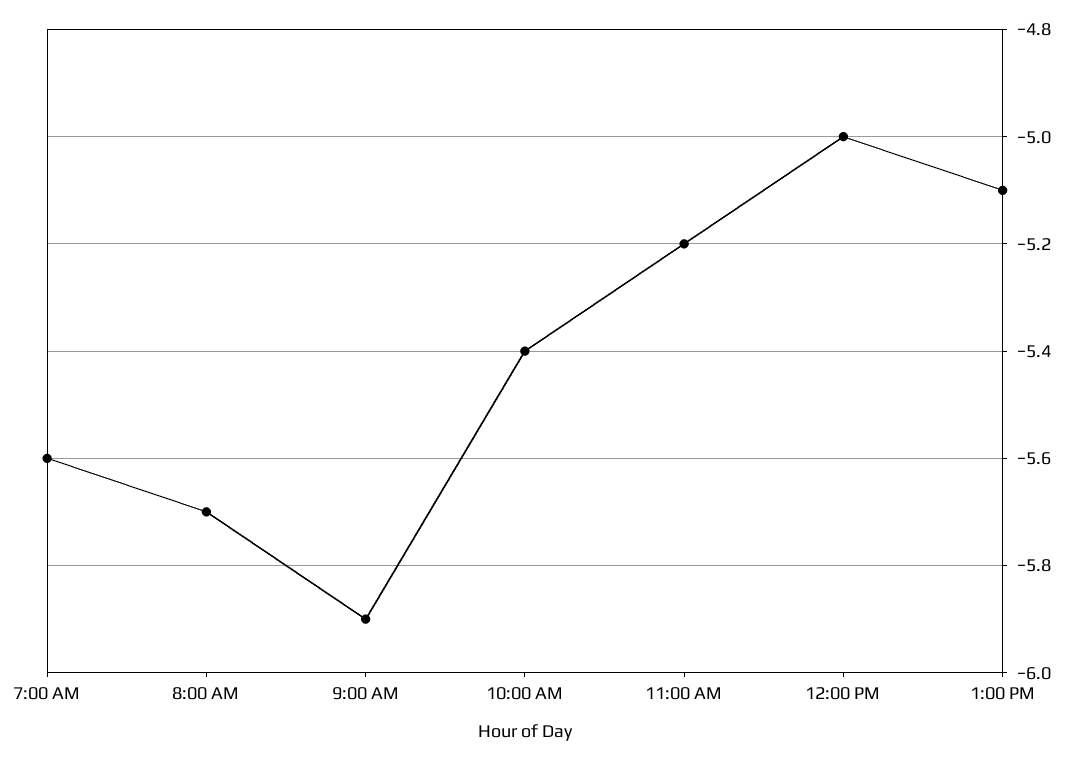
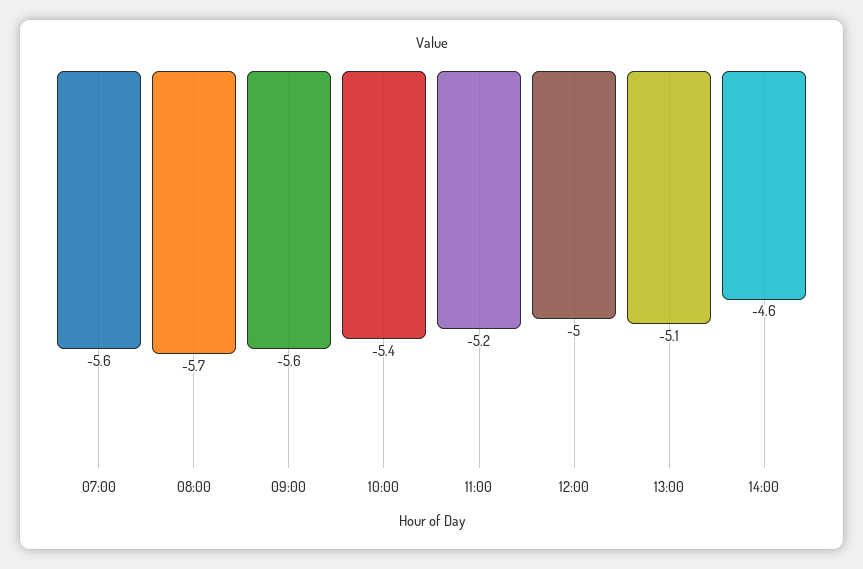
9:00 AM: -5.9 -> -5.6
14:00: none -> -4.6

